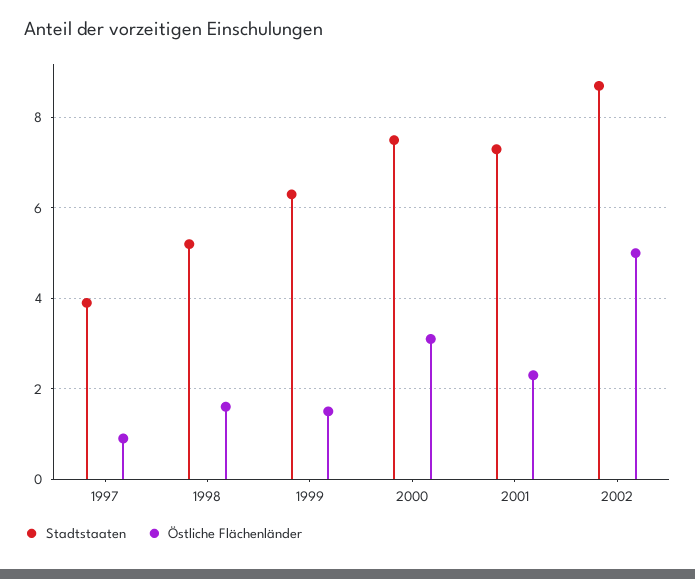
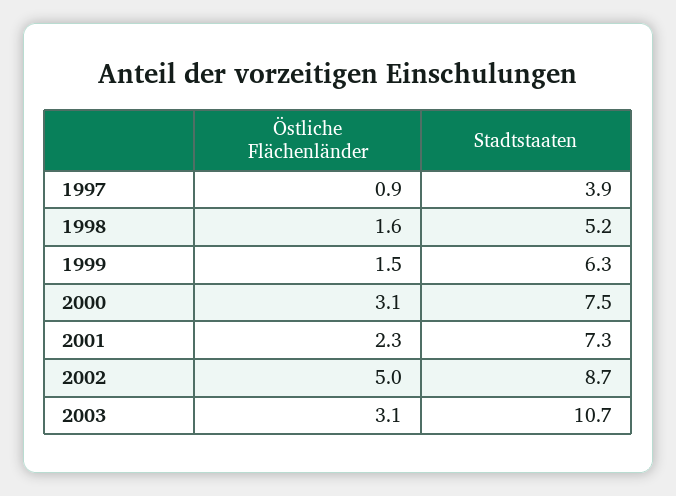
Östliche Flächenländer, 2003: none -> 3.1
Stadtstaaten, 2003: none -> 10.7

